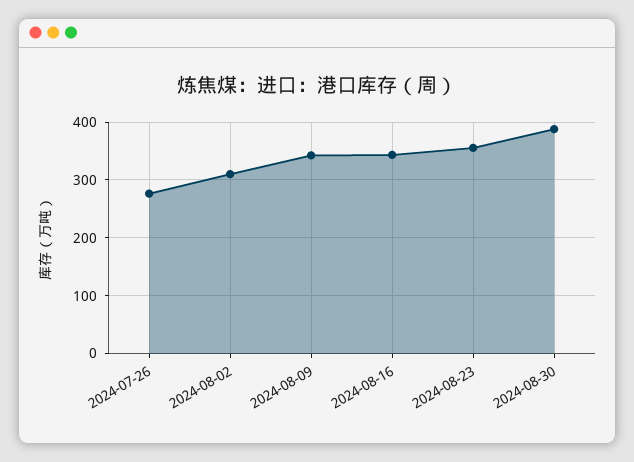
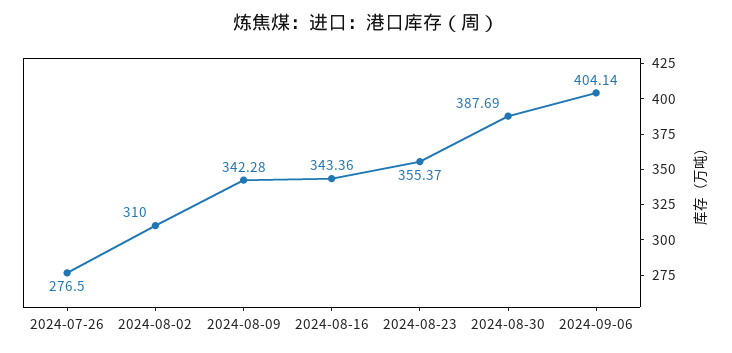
2024-09-06: none -> 404.14

